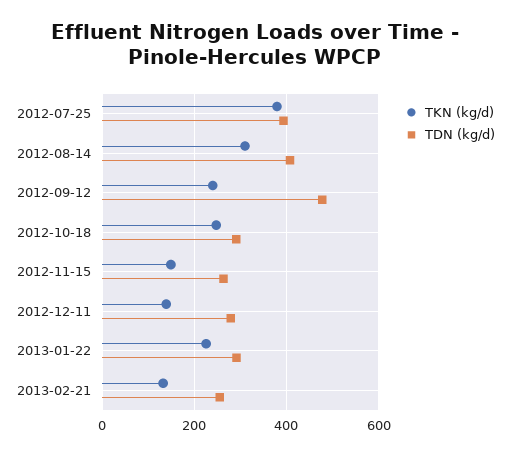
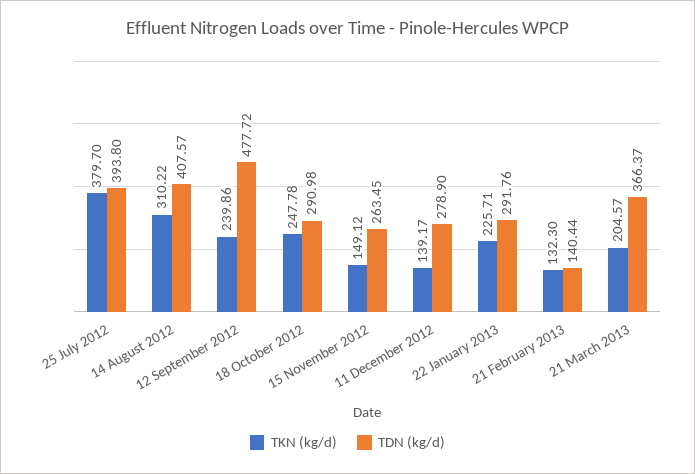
TDN (kg/d), 2013-02-21: 260 -> 140.44
TKN (kg/d), 21 March 2013: none -> 204.57
TDN (kg/d), 21 March 2013: none -> 366.37

